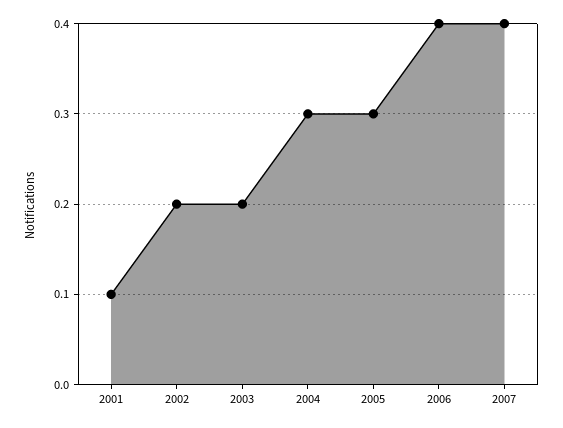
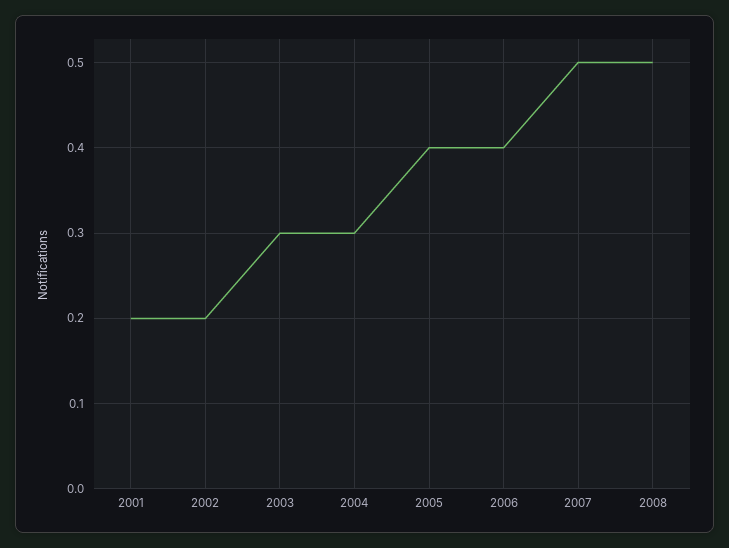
2001: 0.1 -> 0.2
2003: 0.2 -> 0.3
2005: 0.3 -> 0.4
2007: 0.4 -> 0.5
2008: none -> 0.5

